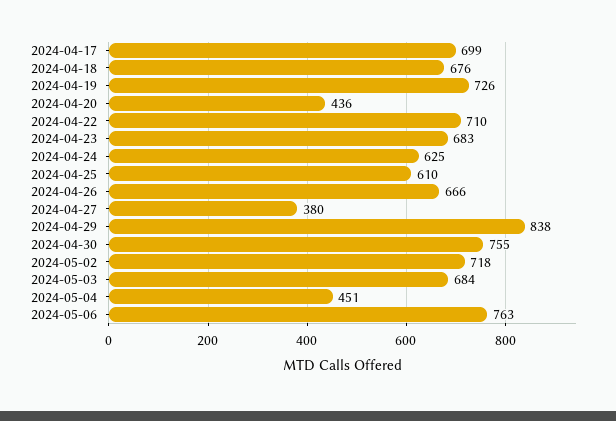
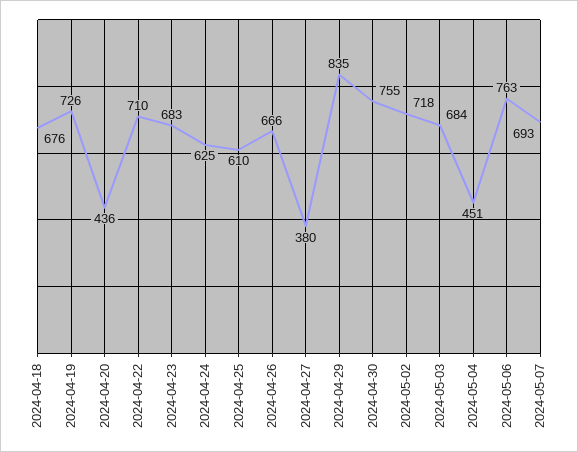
2024-04-17: 699 -> none
2024-04-29: 838 -> 835
2024-05-07: none -> 693

